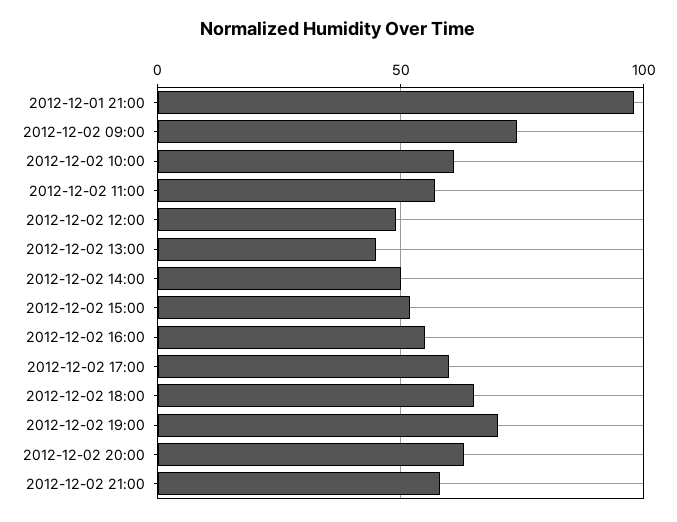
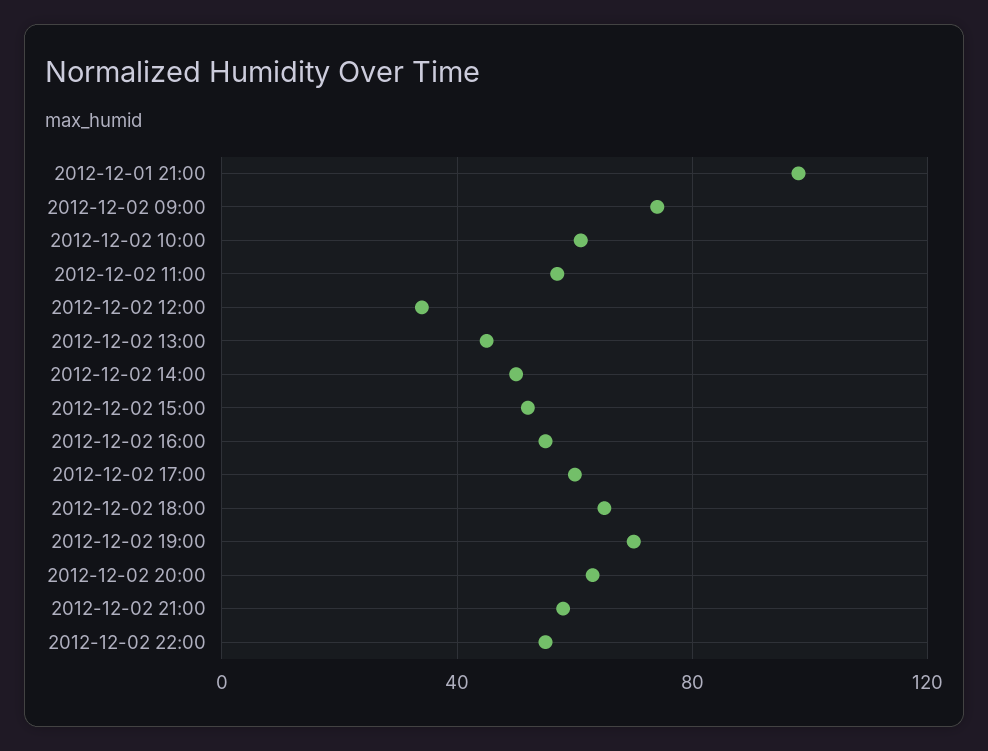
2012-12-02 12:00: 50 -> 35
2012-12-02 22:00: none -> 55

